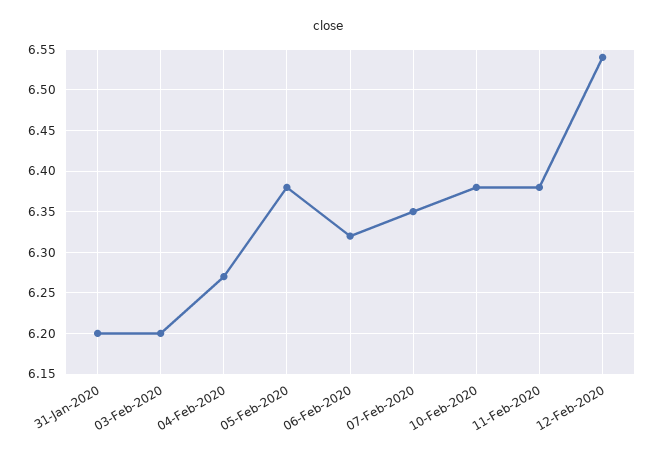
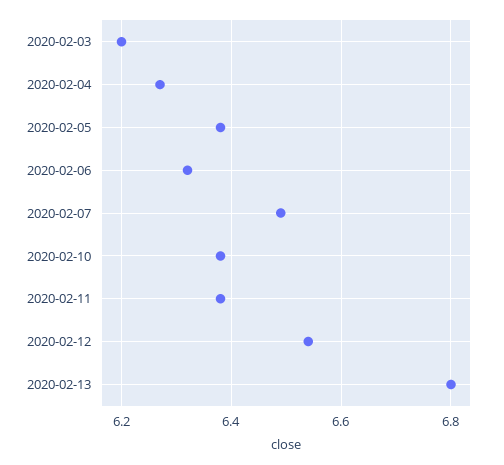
31-Jan-2020: 6.2 -> none
07-Feb-2020: 6.35 -> 6.5
2020-02-13: none -> 6.8

